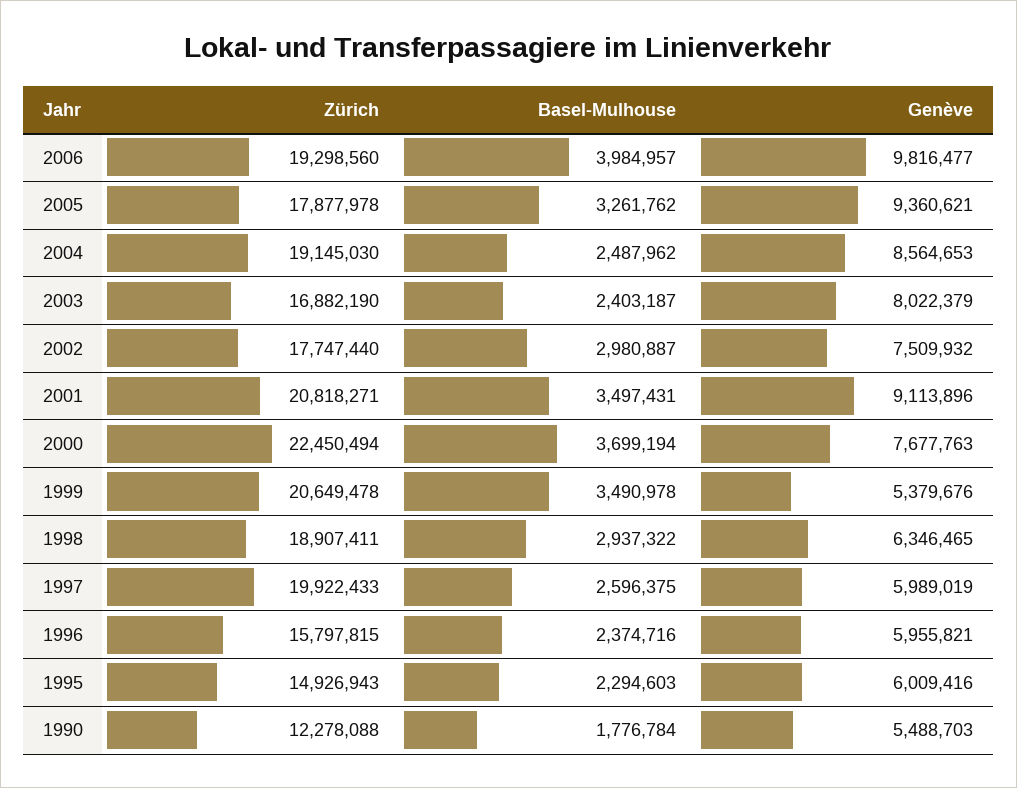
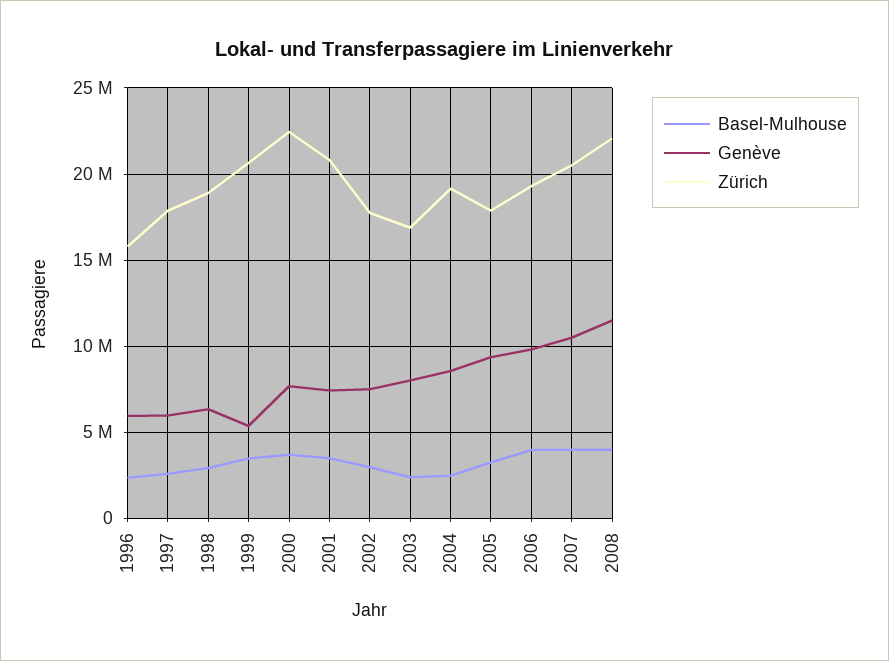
Genève, 2001: 9113896 -> 7500000
Zürich, 1997: 19922433 -> 18000000
Zürich, 1995: 14926943 -> none
Basel-Mulhouse, 1995: 2294603 -> none
Genève, 1995: 6009416 -> none
Zürich, 1990: 12278088 -> none
Basel-Mulhouse, 1990: 1776784 -> none
Genève, 1990: 5488703 -> none
Basel-Mulhouse, 2007: none -> 4000000
Genève, 2007: none -> 10500000
Zürich, 2007: none -> 20500000
Basel-Mulhouse, 2008: none -> 4000000
Genève, 2008: none -> 11500000
Zürich, 2008: none -> 22000000

